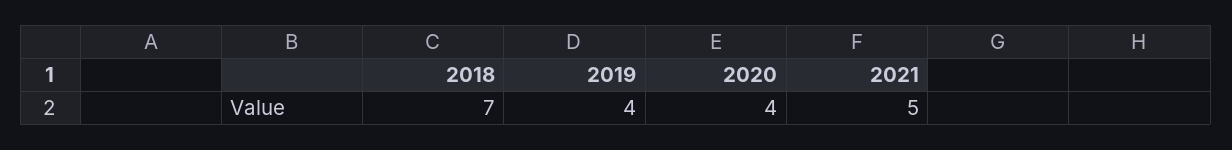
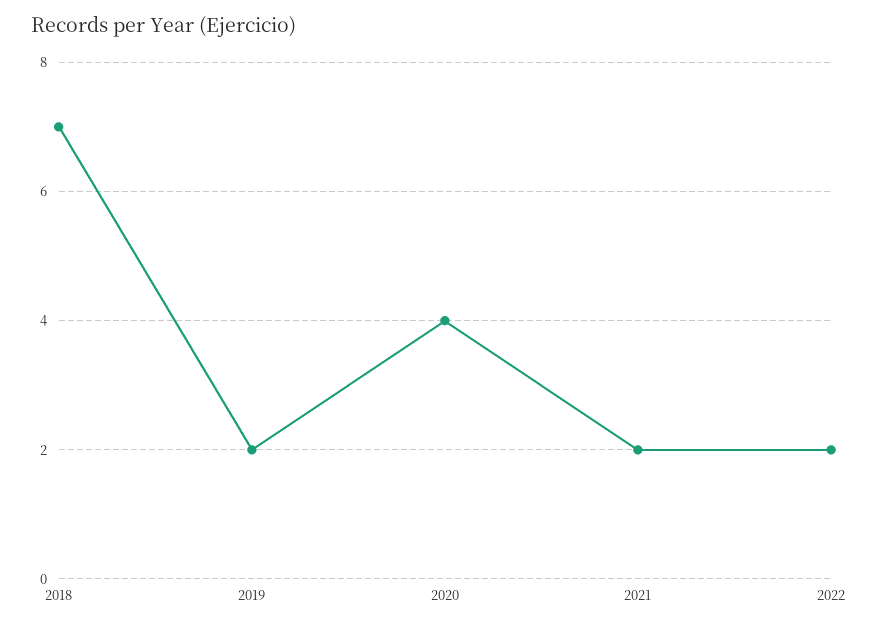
2019: 4 -> 2
2021: 5 -> 2
2022: none -> 2

